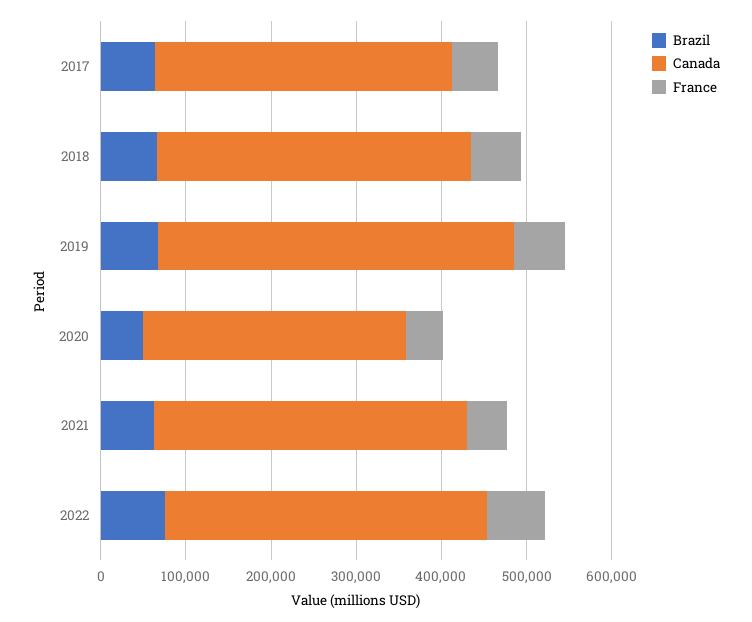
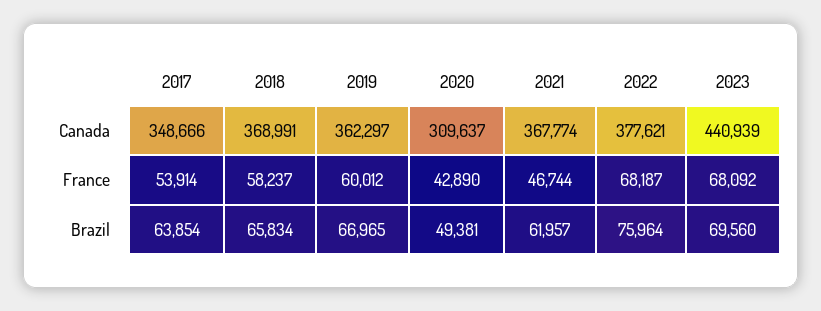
Canada, 2019: 420000 -> 362297
Canada, 2023: none -> 440939
France, 2023: none -> 68092
Brazil, 2023: none -> 69560

